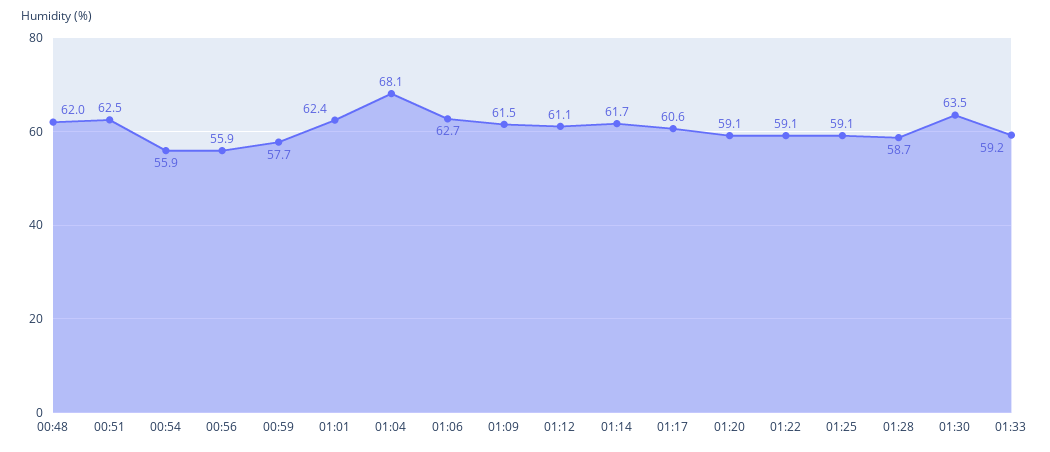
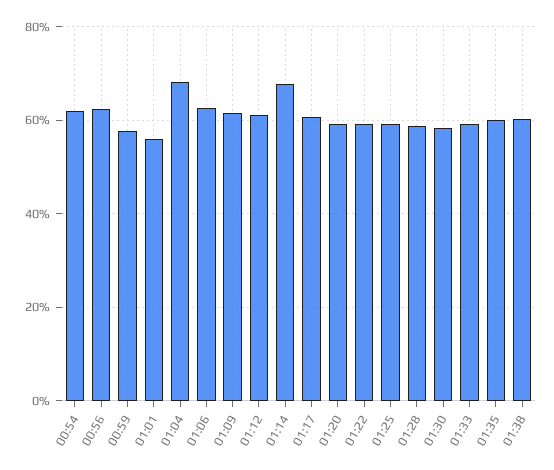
00:48: 62 -> none
00:51: 62.5 -> none
00:54: 55.9 -> 62
00:56: 55.9 -> 62
01:01: 62.4 -> 56
01:14: 61.7 -> 68
01:30: 63.5 -> 58
01:35: none -> 60
01:38: none -> 60

